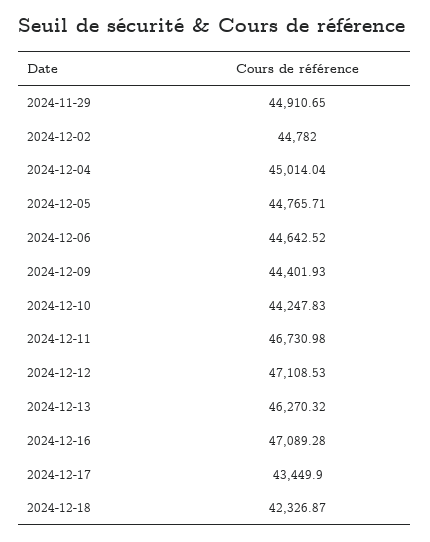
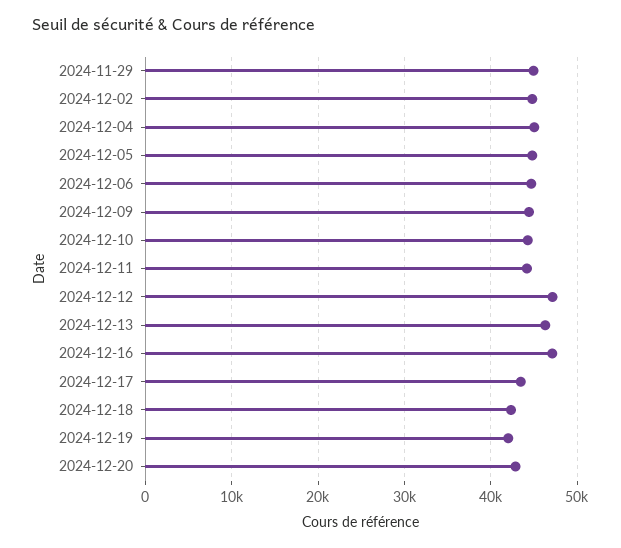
2024-12-11: 46730.98 -> 44000
2024-12-19: none -> 42000
2024-12-20: none -> 43000

